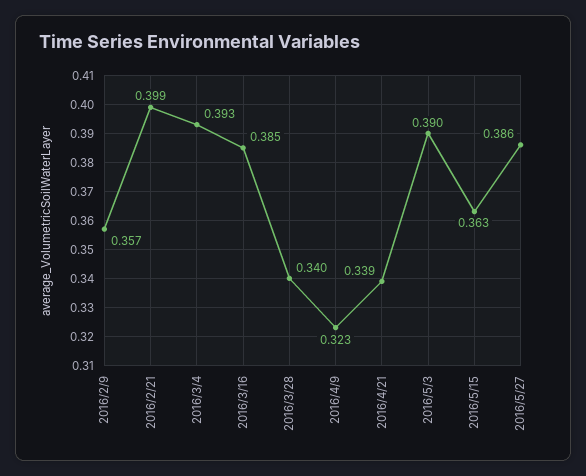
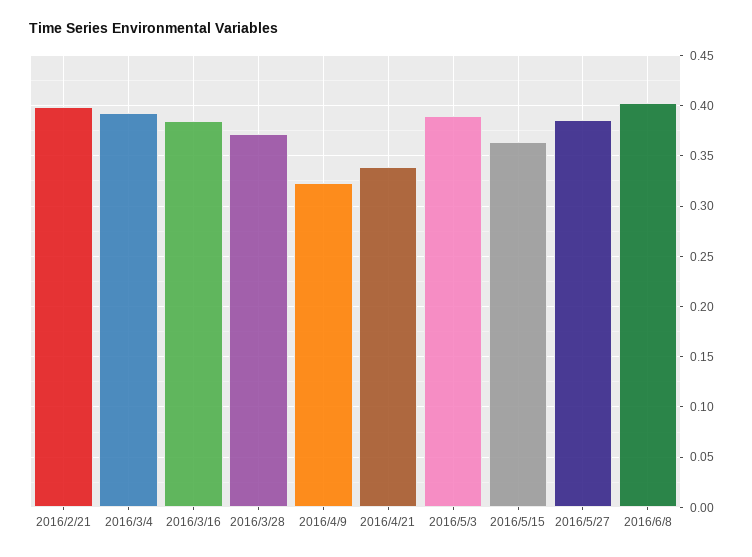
2016/2/9: 0.357 -> none
2016/3/28: 0.34 -> 0.37
2016/6/8: none -> 0.4

